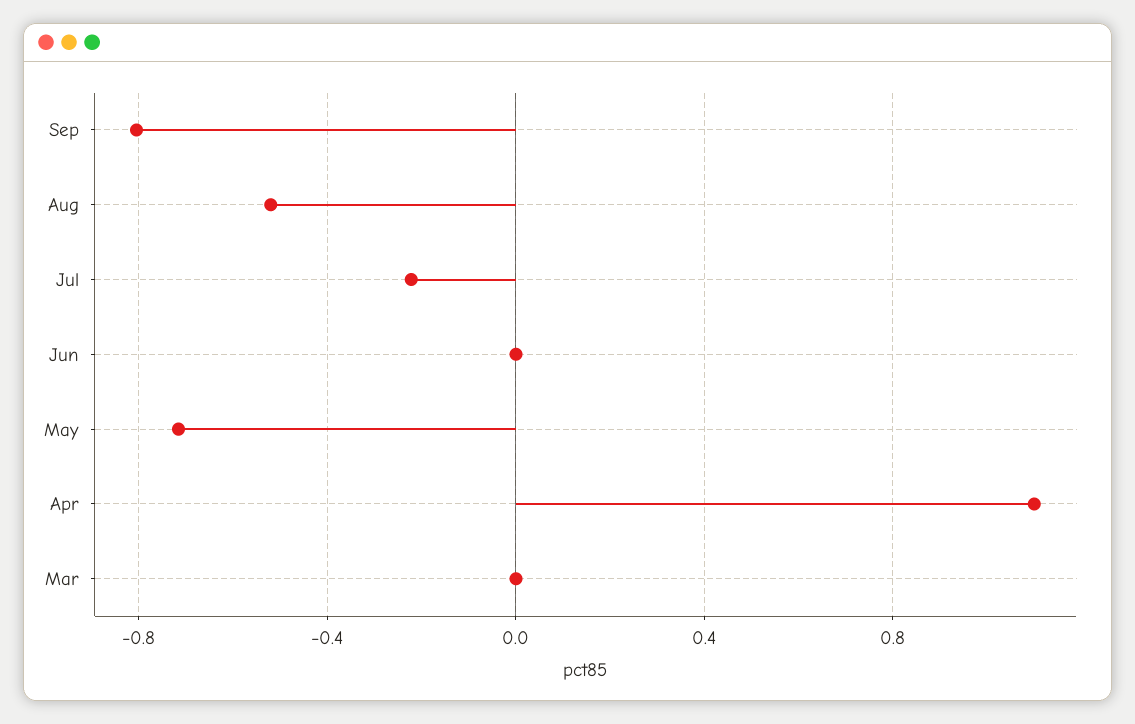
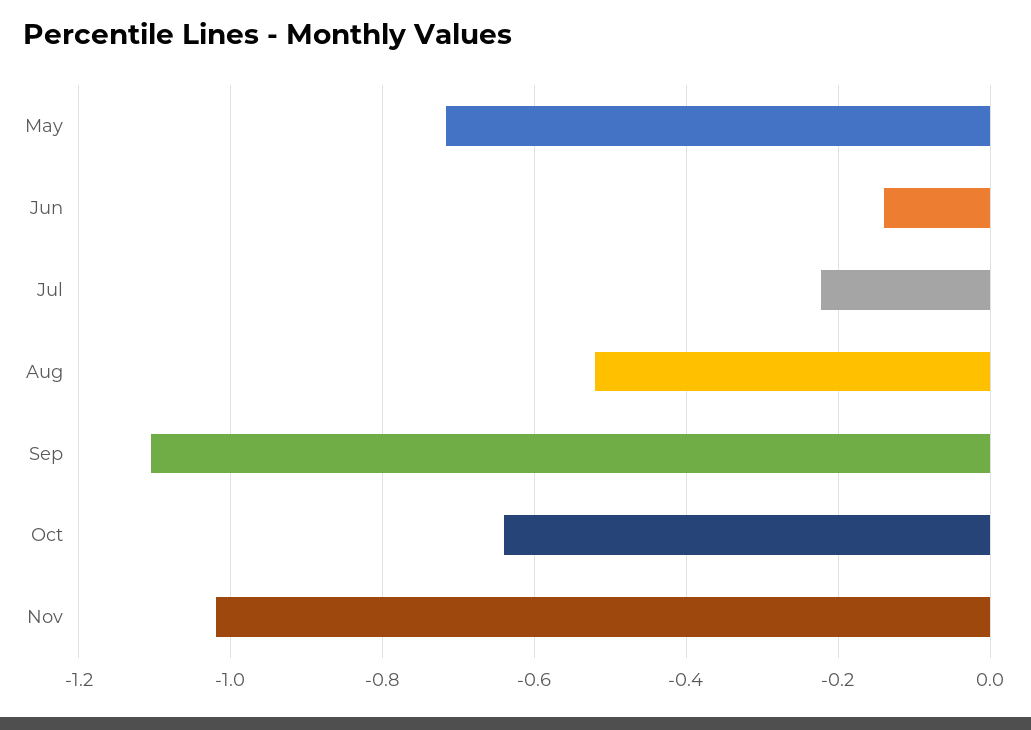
Sep: -0.8 -> -1.1
Jun: 0 -> -0.14
Apr: 1.1 -> none
Mar: 0 -> none
Oct: none -> -0.64
Nov: none -> -1.02

